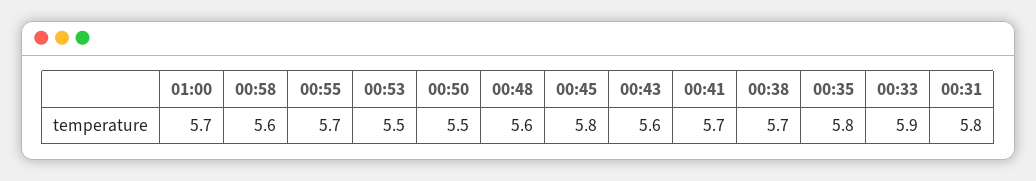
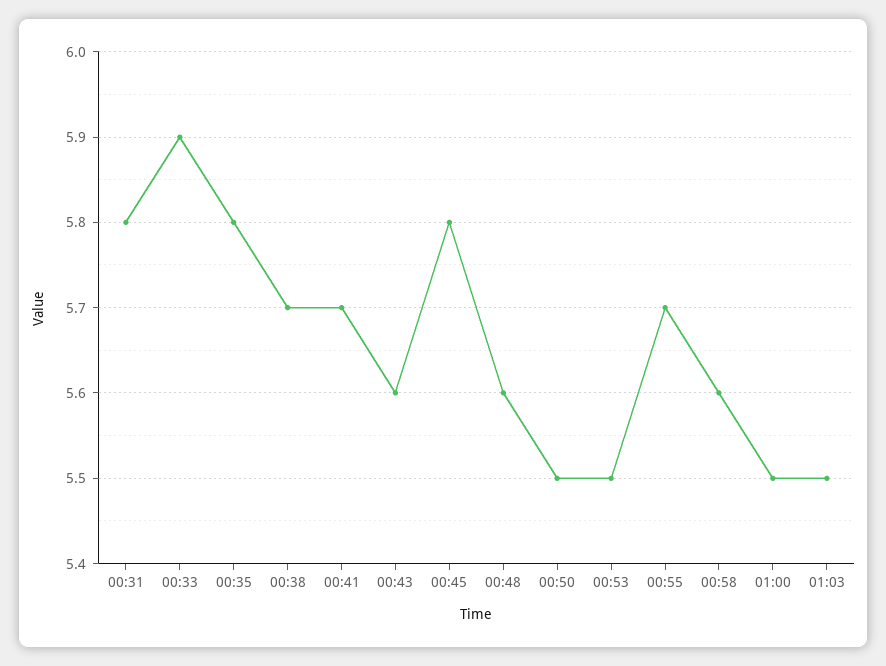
01:00: 5.7 -> 5.5
01:03: none -> 5.5

